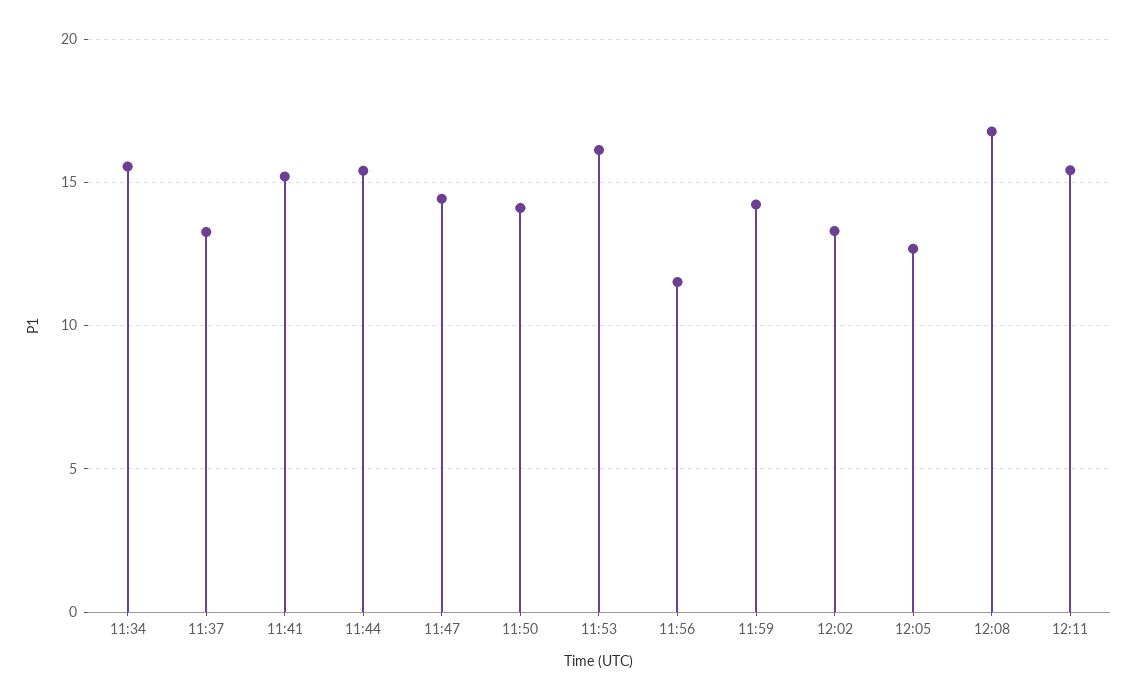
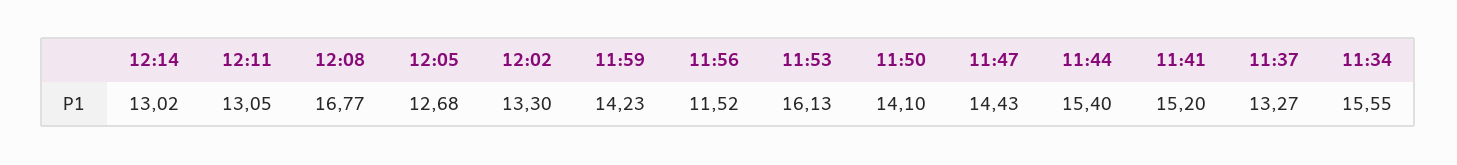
12:11: 15.5 -> 13.05
12:14: none -> 13.02

